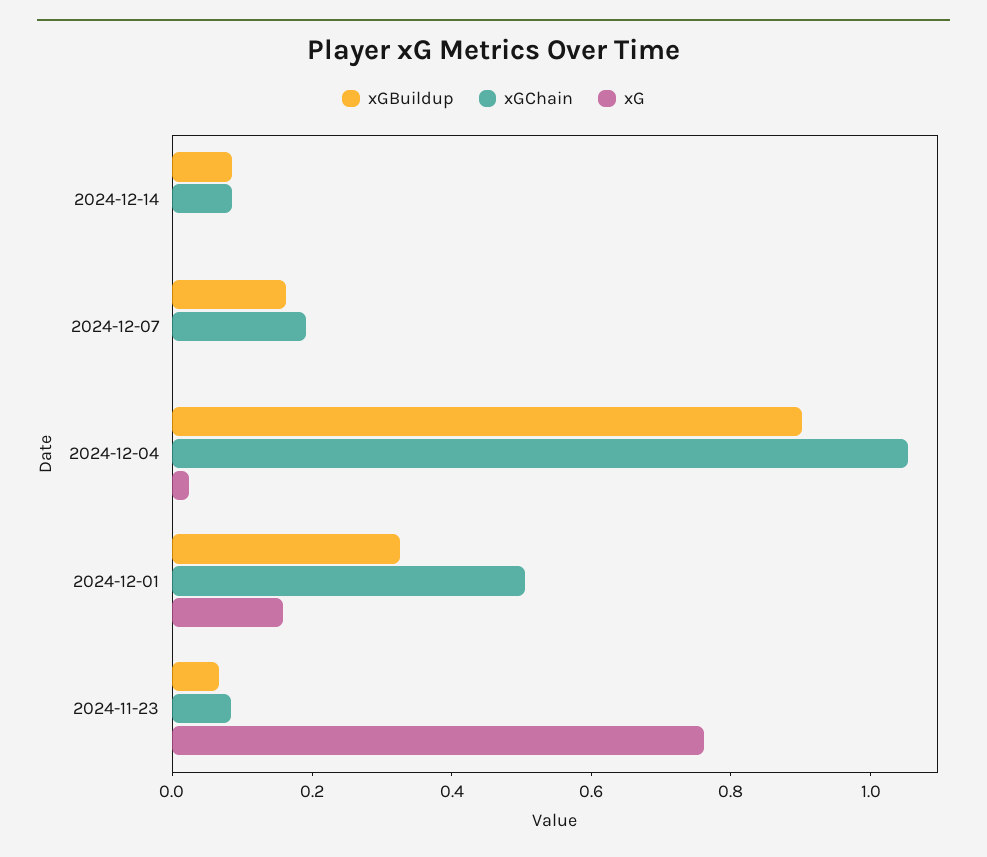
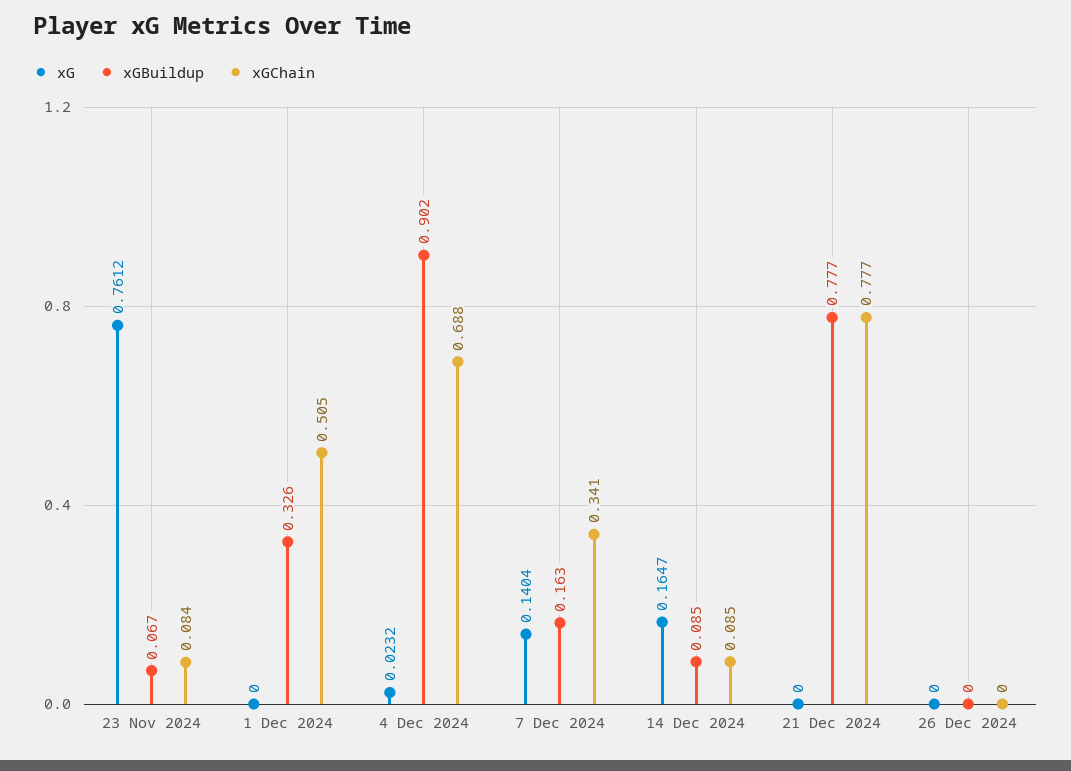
xG, 2024-12-14: 0 -> 0.1647
xGChain, 2024-12-07: 0.2 -> 0.341
xG, 2024-12-07: 0 -> 0.1404
xGChain, 2024-12-04: 1.05 -> 0.688
xG, 2024-12-01: 0.15 -> 0
xG, 21 Dec 2024: none -> 0
xGBuildup, 21 Dec 2024: none -> 0.777
xGChain, 21 Dec 2024: none -> 0.777
xG, 26 Dec 2024: none -> 0
xGBuildup, 26 Dec 2024: none -> 0
xGChain, 26 Dec 2024: none -> 0

